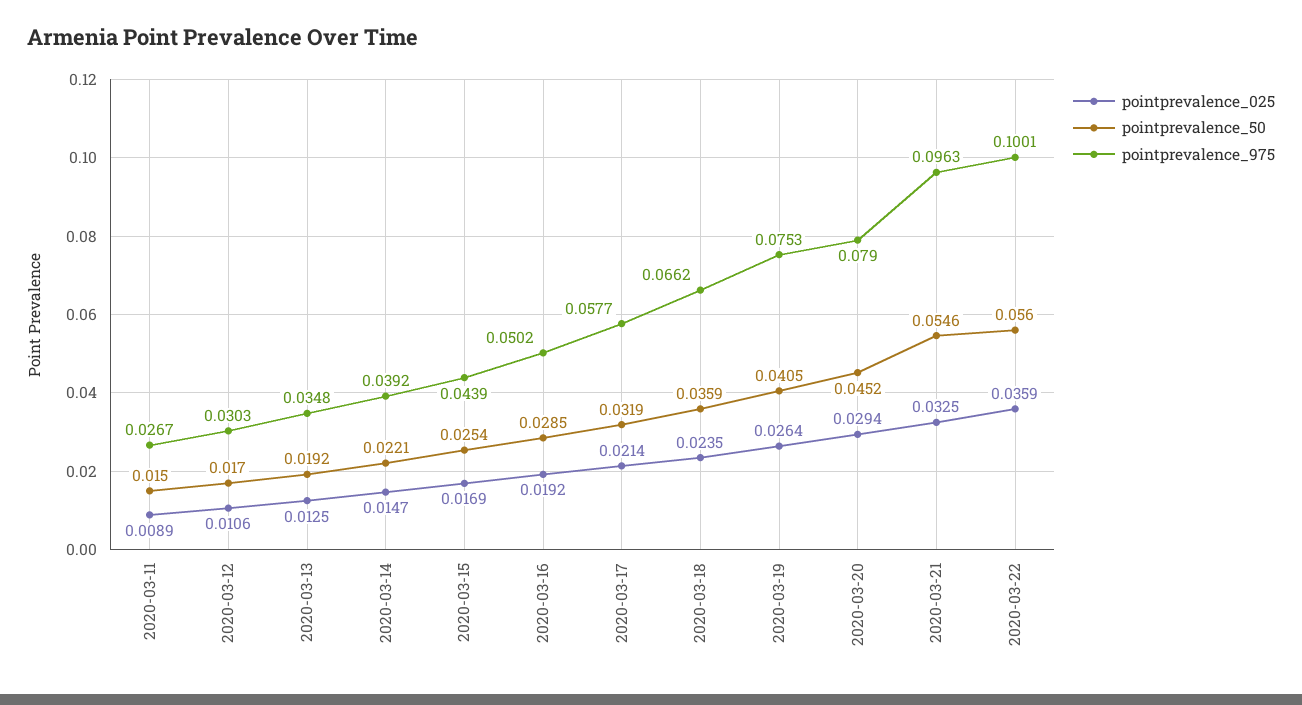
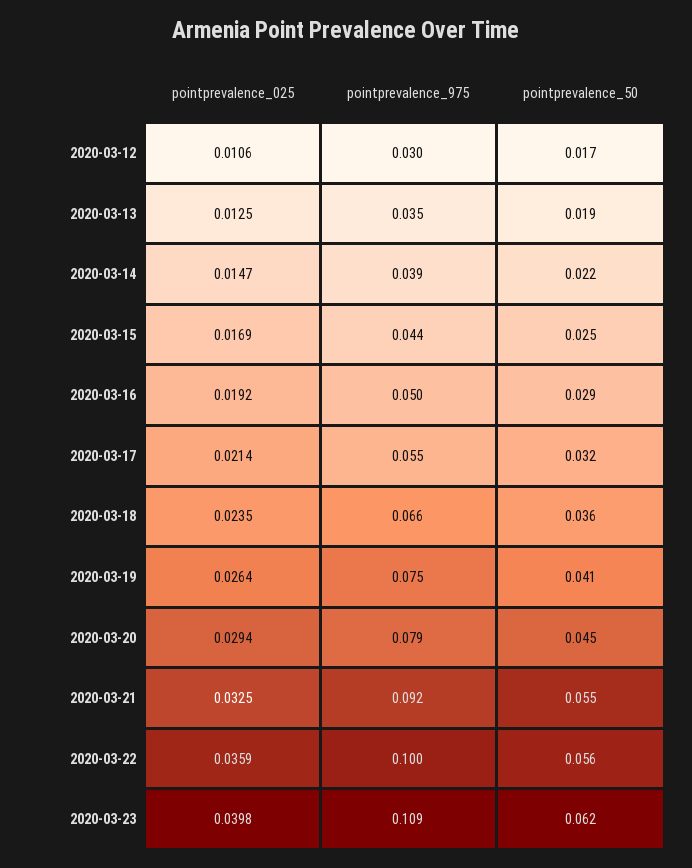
pointprevalence_025, 2020-03-11: 0.0089 -> none
pointprevalence_50, 2020-03-11: 0.015 -> none
pointprevalence_975, 2020-03-11: 0.0267 -> none
pointprevalence_975, 2020-03-17: 0.0577 -> 0.055
pointprevalence_975, 2020-03-21: 0.0963 -> 0.092
pointprevalence_025, 2020-03-23: none -> 0.0398
pointprevalence_975, 2020-03-23: none -> 0.109
pointprevalence_50, 2020-03-23: none -> 0.062

